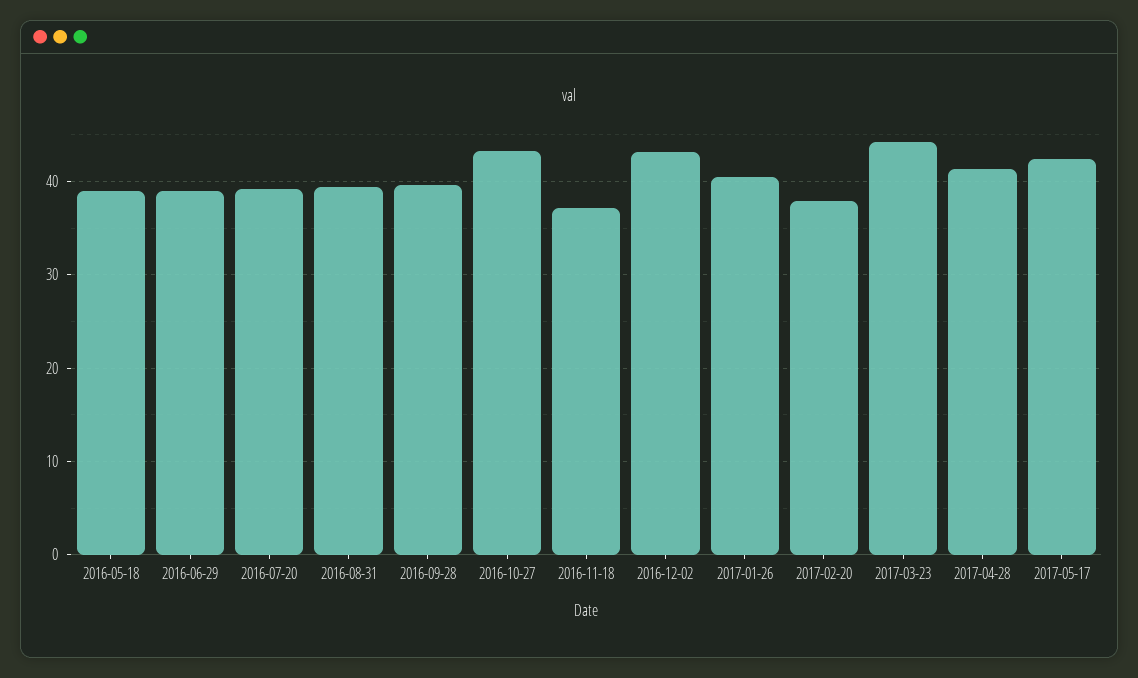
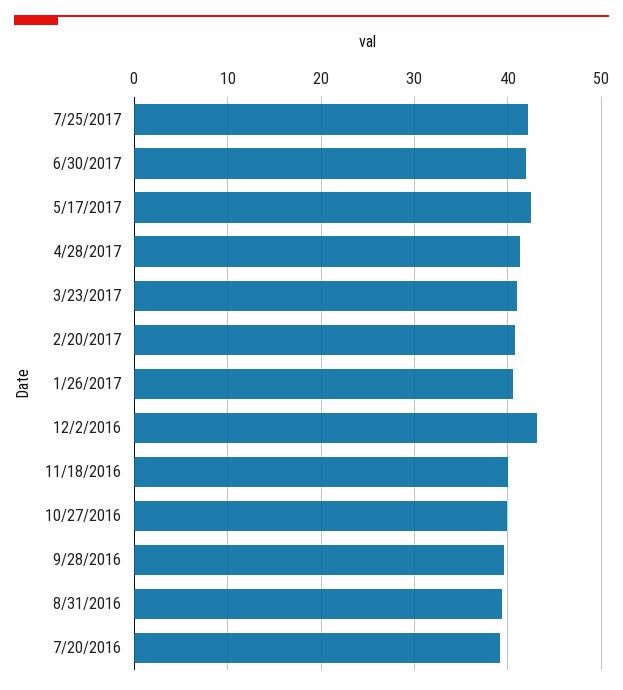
2016-05-18: 39 -> none
2016-06-29: 39 -> none
2016-10-27: 43 -> 40
2016-11-18: 37 -> 40
2017-02-20: 38 -> 41
2017-03-23: 44 -> 41
7/25/2017: none -> 42
6/30/2017: none -> 42

